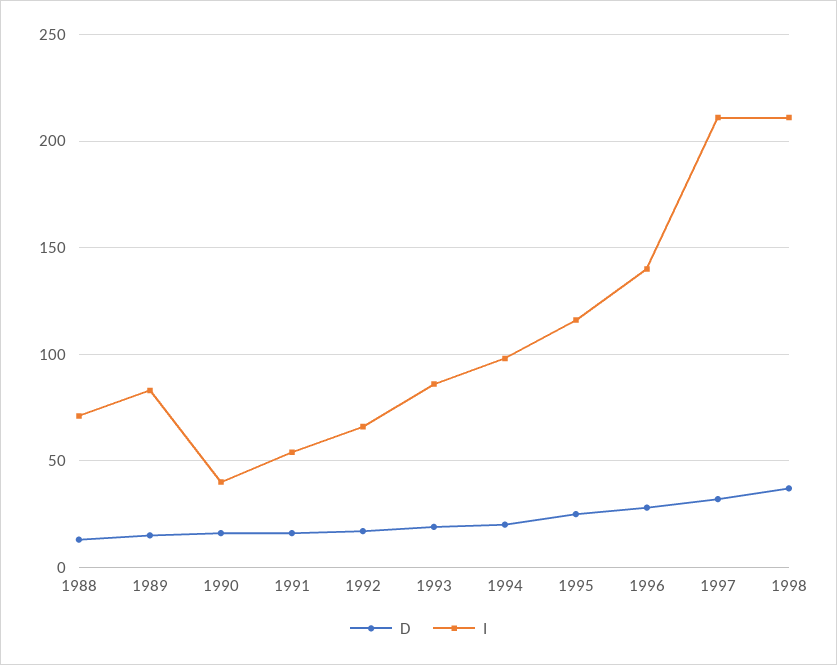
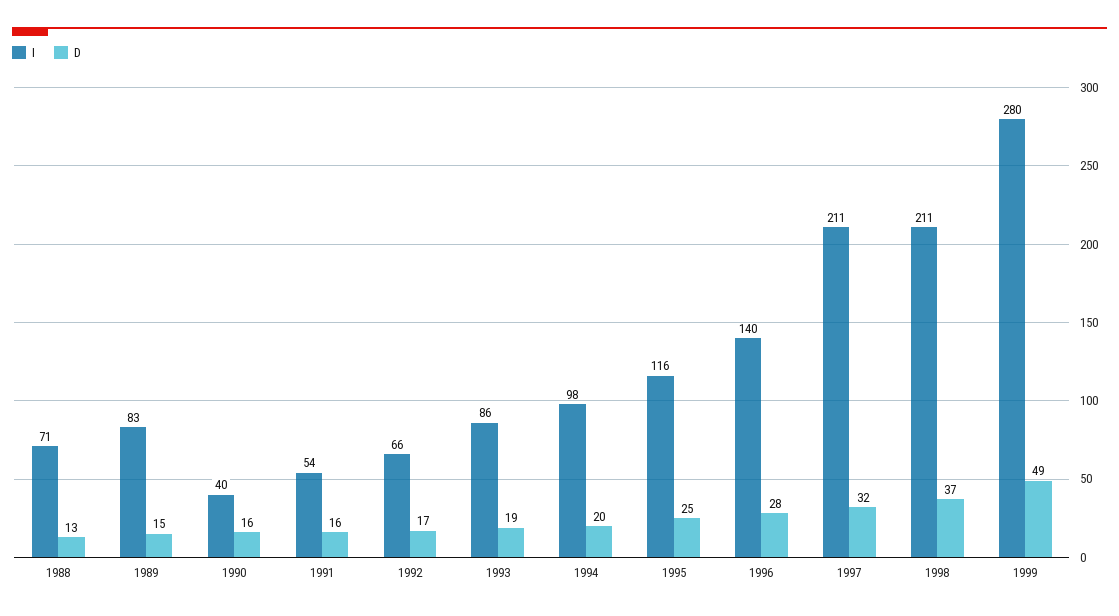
I, 1999: none -> 280
D, 1999: none -> 49

